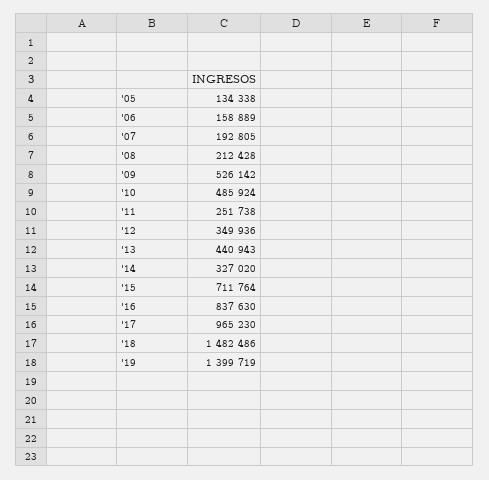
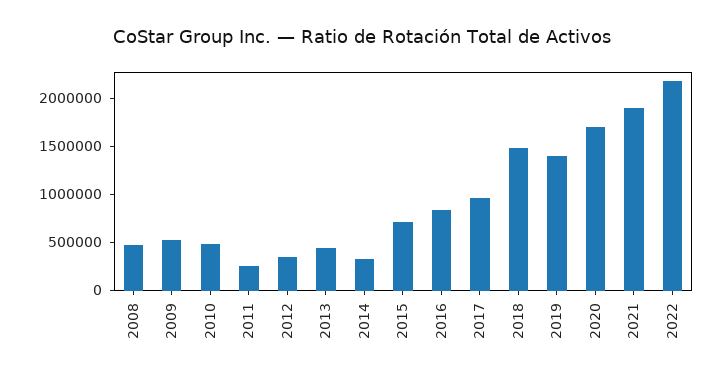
'05: 134338 -> none
'06: 158889 -> none
'07: 192805 -> none
'08: 212428 -> 500000
2020: none -> 1700000
2021: none -> 1900000
2022: none -> 2200000

